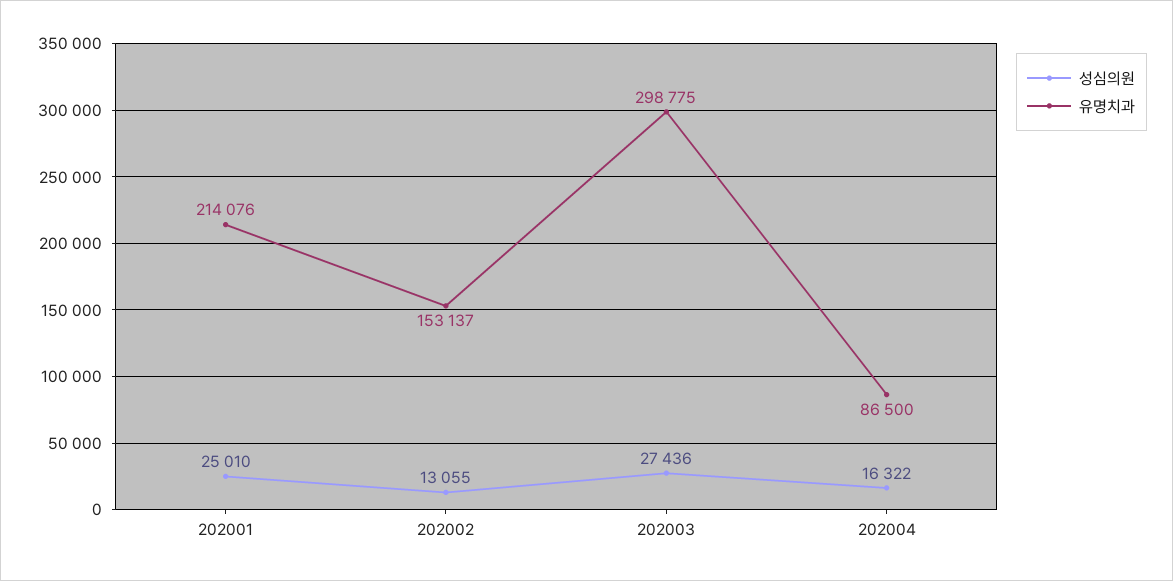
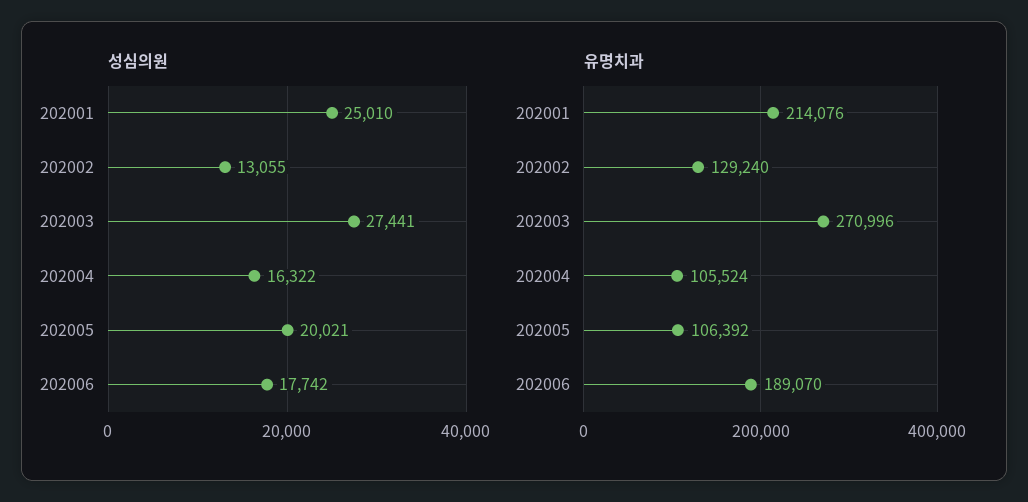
유명치과, 202002: 153137 -> 129240
성심의원, 202003: 27436 -> 27441
유명치과, 202003: 298775 -> 270996
유명치과, 202004: 86500 -> 105524
성심의원, 202005: none -> 20021
성심의원, 202006: none -> 17742
유명치과, 202005: none -> 106392
유명치과, 202006: none -> 189070

